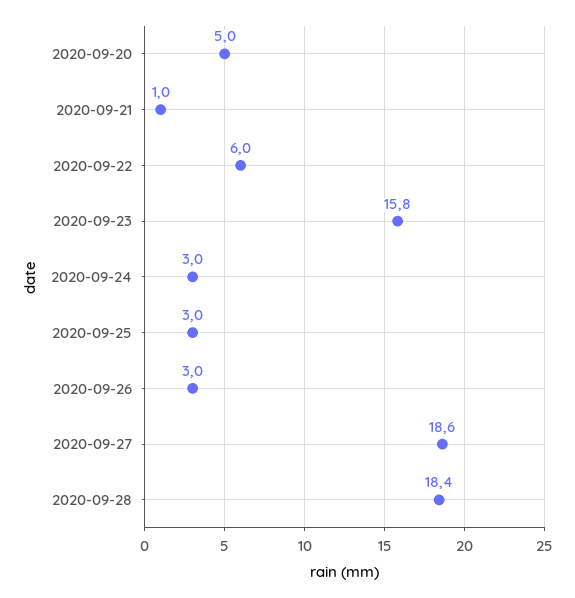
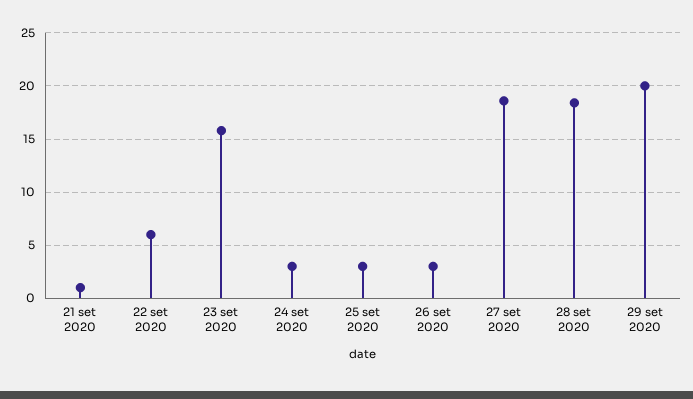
2020-09-20: 5 -> none
29 set 2020: none -> 20

